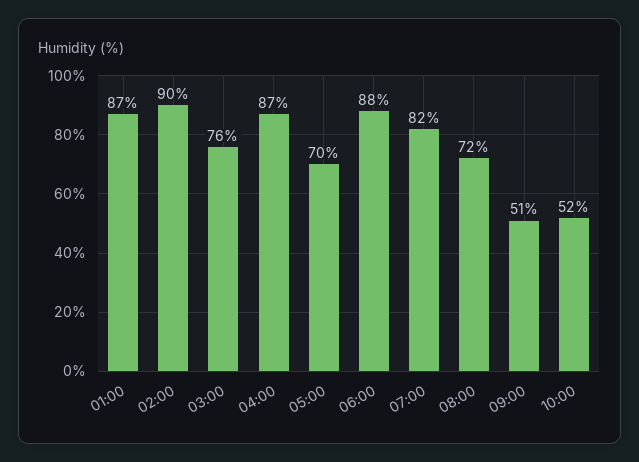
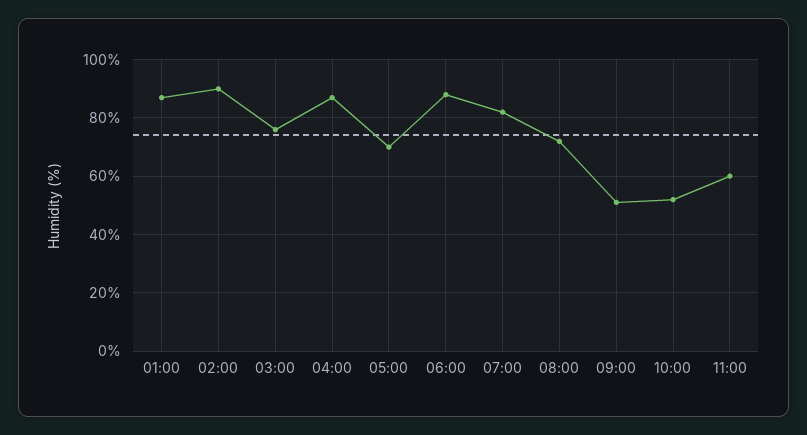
11:00: none -> 60

